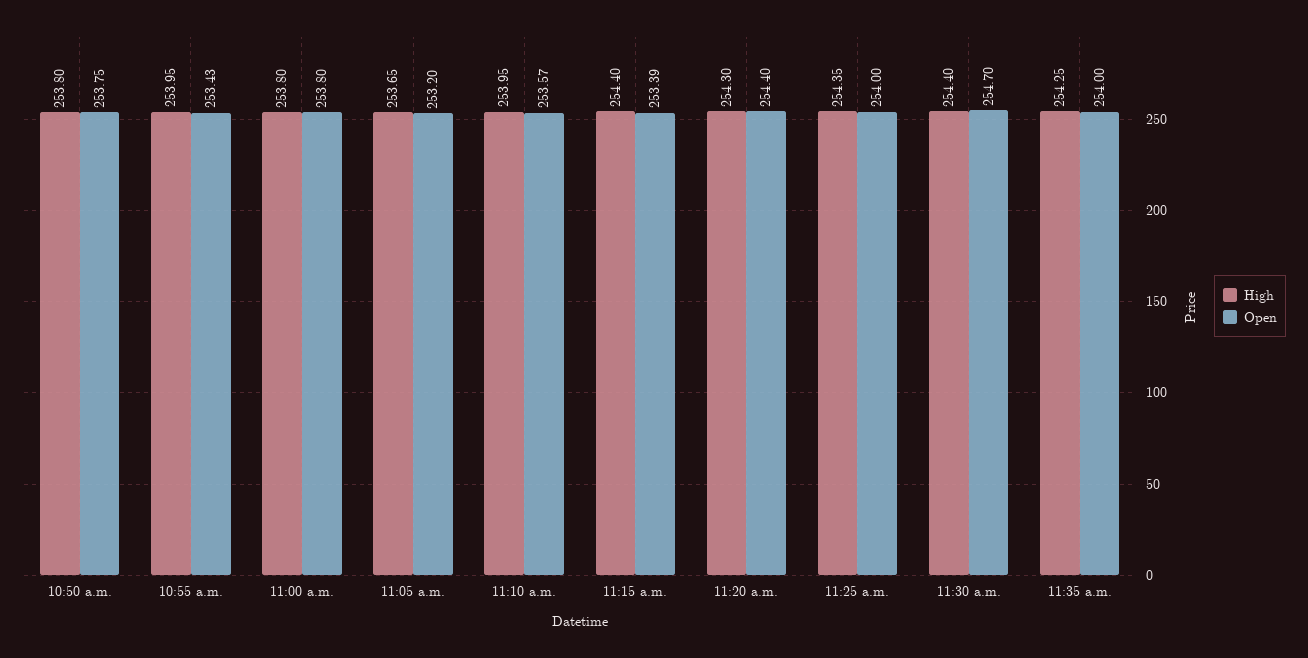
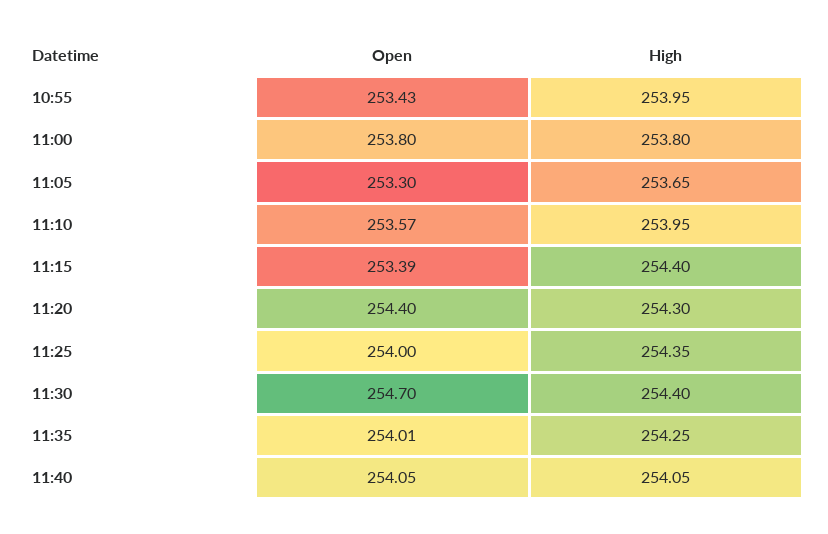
High, 10:50 a.m.: 253.8 -> none
Open, 10:50 a.m.: 253.75 -> none
Open, 11:05 a.m.: 253.2 -> 253.3
Open, 11:35 a.m.: 254 -> 254.01
Open, 11:40: none -> 254.05
High, 11:40: none -> 254.05

